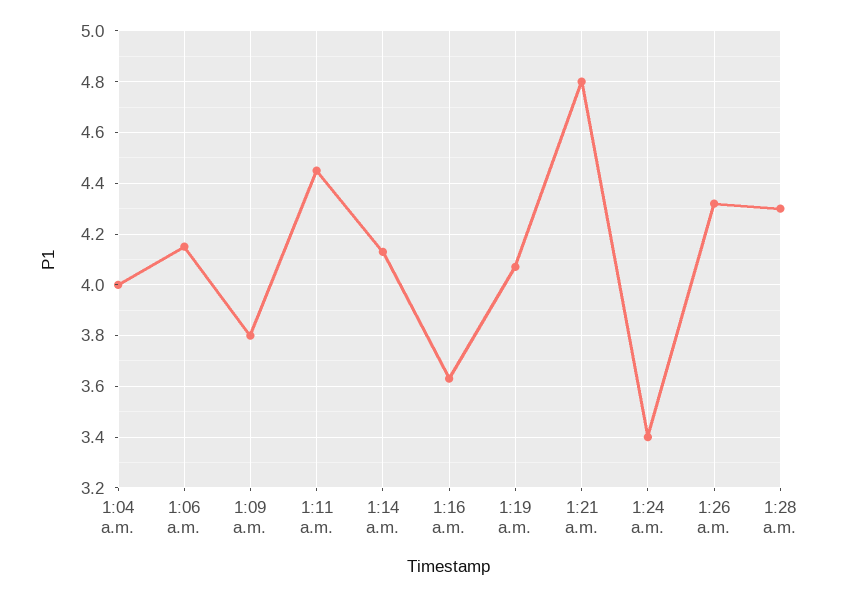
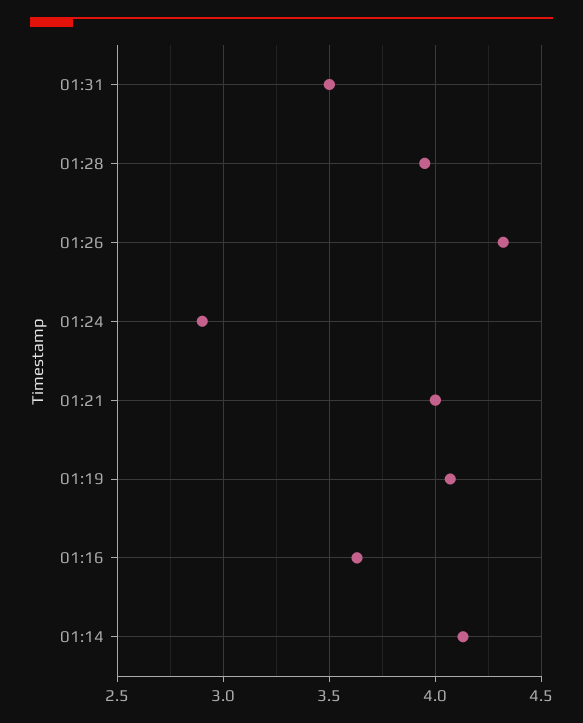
1:04 a.m.: 4 -> none
1:06 a.m.: 4.15 -> none
1:09 a.m.: 3.8 -> none
1:11 a.m.: 4.45 -> none
1:21 a.m.: 4.8 -> 4
1:24 a.m.: 3.4 -> 2.9
1:28 a.m.: 4.3 -> 3.95
01:31: none -> 3.5

